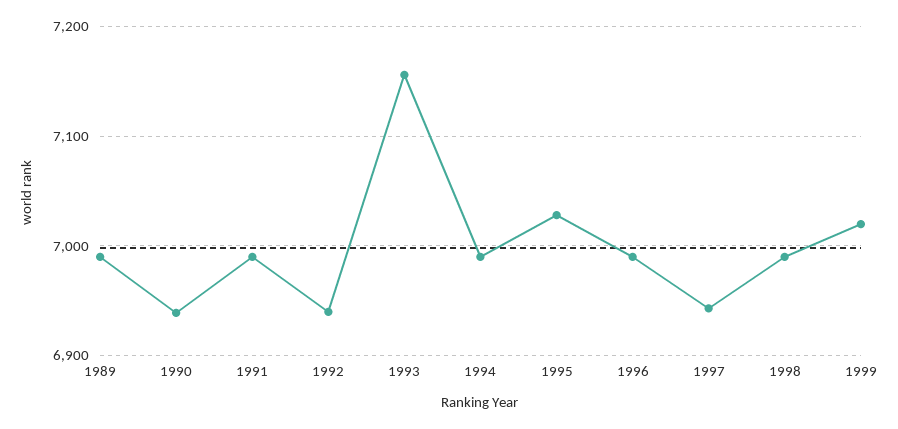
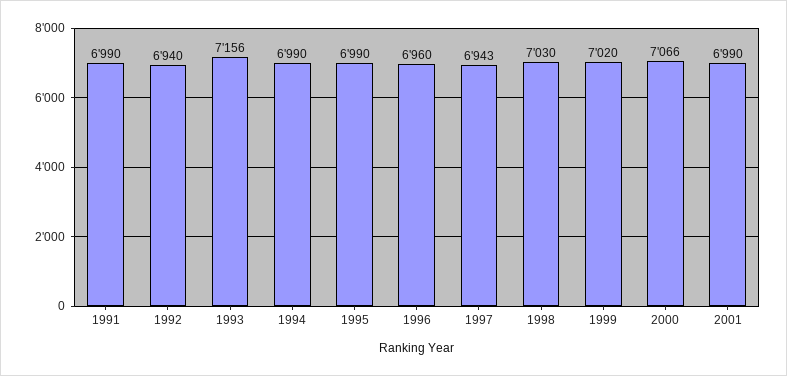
1989: 6990 -> none
1990: 6940 -> none
1995: 7030 -> 6990
1996: 6990 -> 6960
1998: 6990 -> 7030
2000: none -> 7066
2001: none -> 6990

